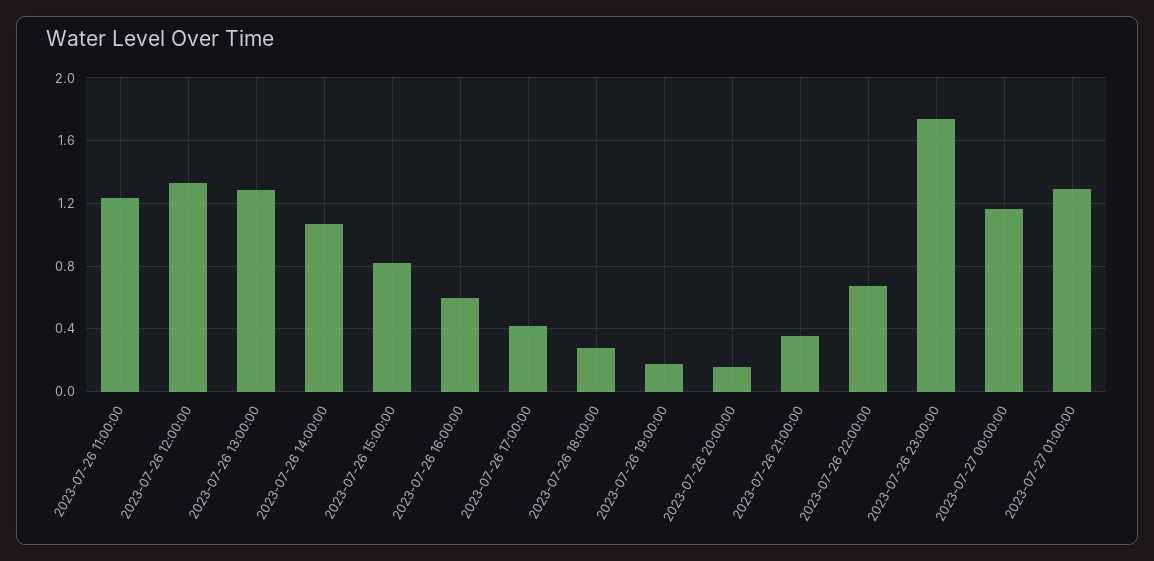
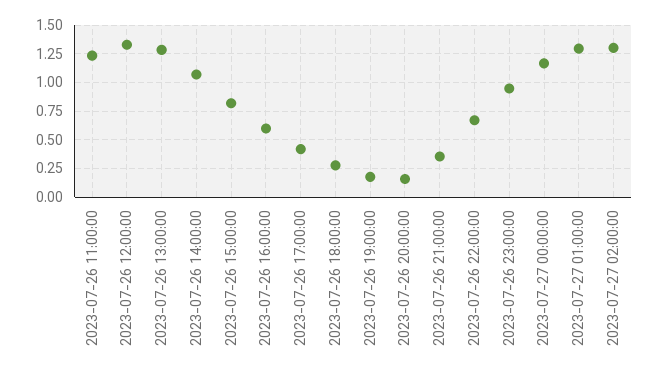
2023-07-26 23:00:00: 1.75 -> 1
2023-07-27 02:00:00: none -> 1.25

